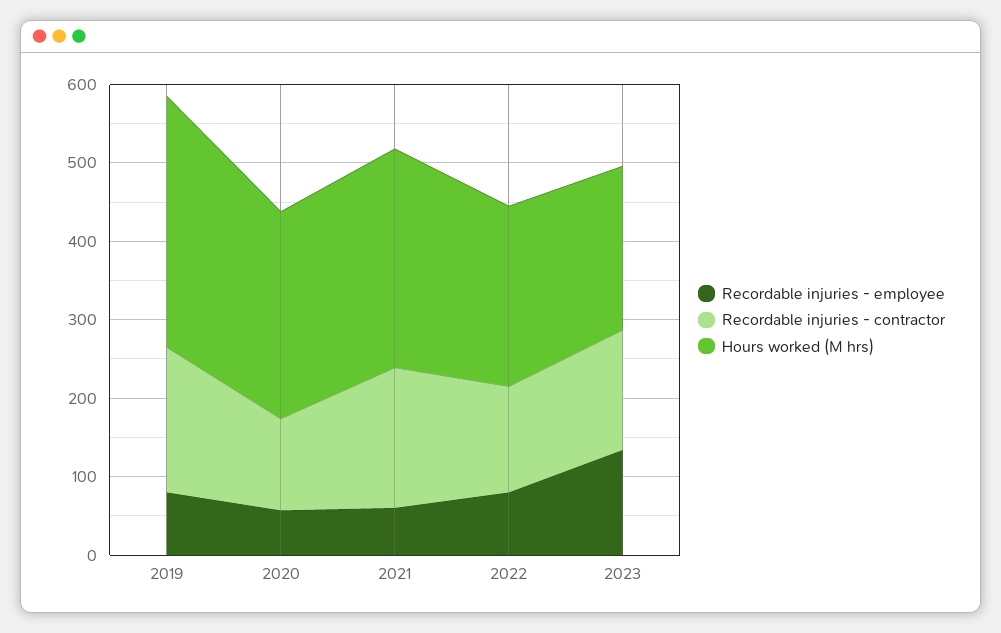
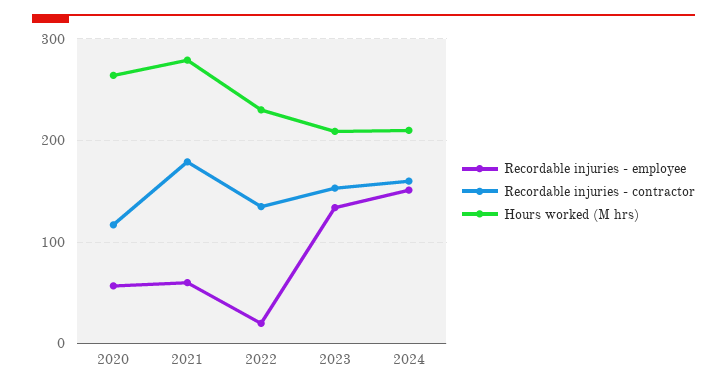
Recordable injuries - employee, 2019: 80 -> none
Recordable injuries - contractor, 2019: 180 -> none
Hours worked (M hrs), 2019: 320 -> none
Recordable injuries - employee, 2022: 80 -> 20
Recordable injuries - employee, 2024: none -> 150
Recordable injuries - contractor, 2024: none -> 160
Hours worked (M hrs), 2024: none -> 210

